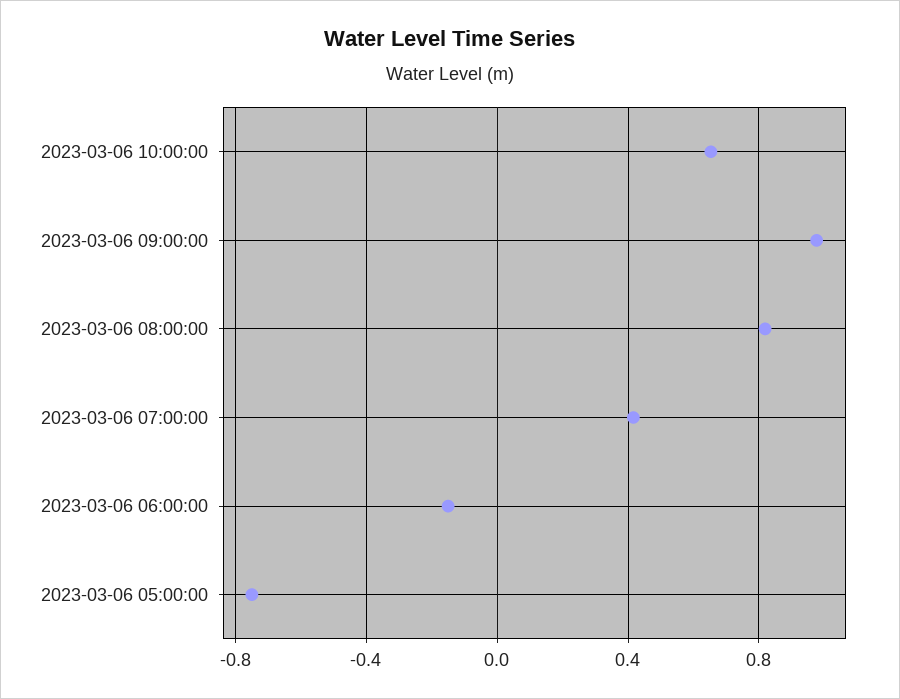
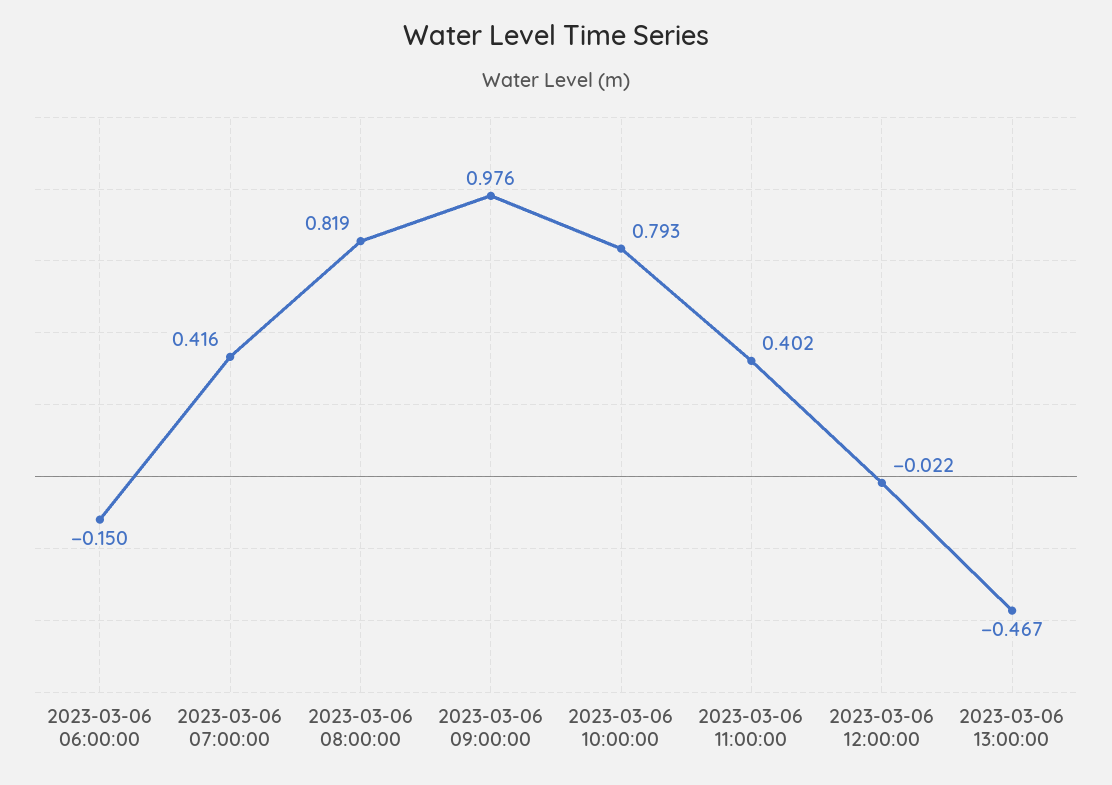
2023-03-06 10:00:00: 0.65 -> 0.793
2023-03-06 05:00:00: -0.75 -> none
2023-03-06 11:00:00: none -> 0.402
2023-03-06 12:00:00: none -> -0.022
2023-03-06 13:00:00: none -> -0.467

